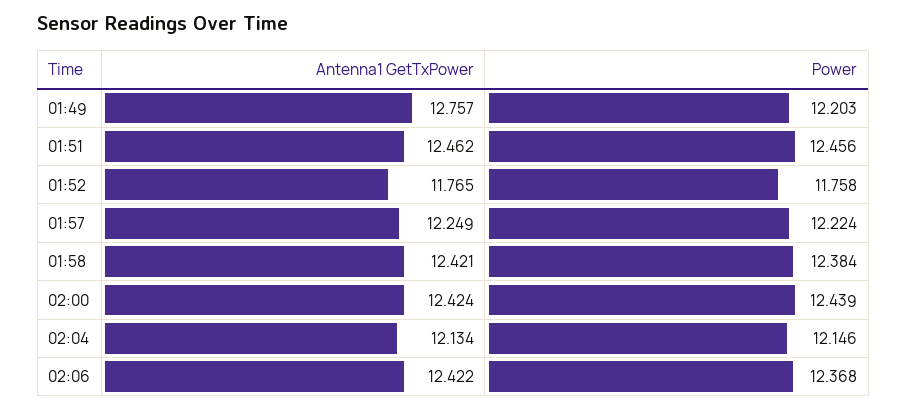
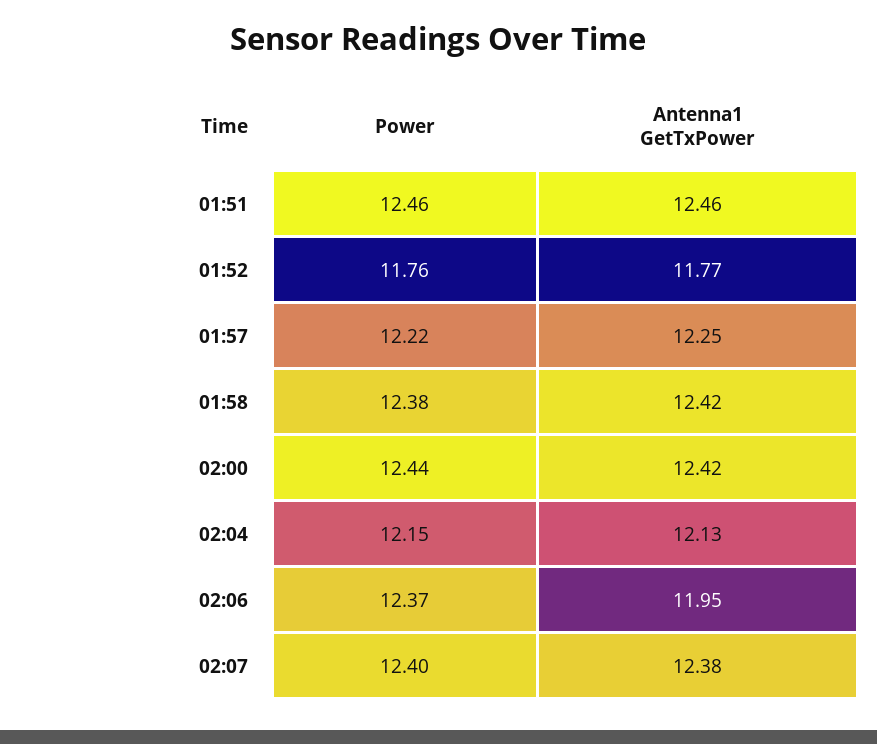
Antenna1 GetTxPower, 01:49: 12.757 -> none
Power, 01:49: 12.203 -> none
Antenna1 GetTxPower, 02:06: 12.422 -> 11.95
Power, 02:07: none -> 12.4
Antenna1 GetTxPower, 02:07: none -> 12.38

